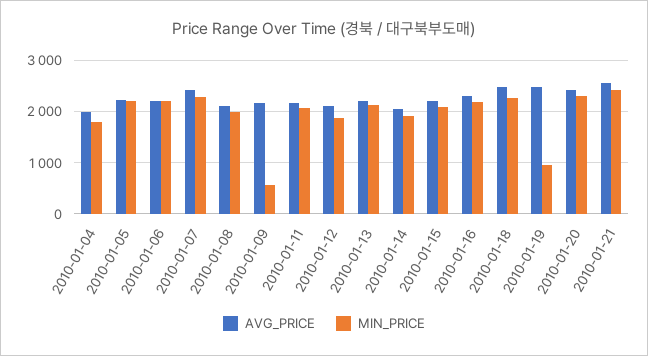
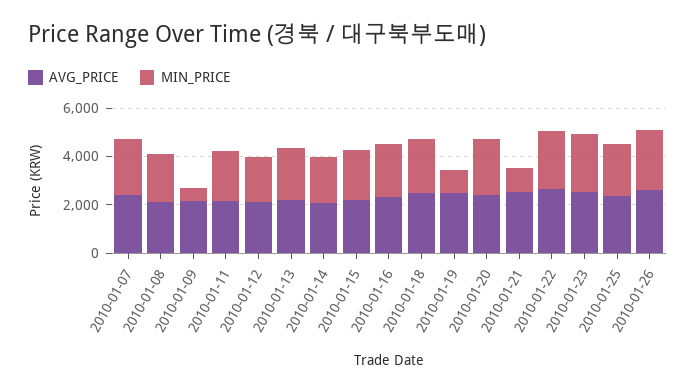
AVG_PRICE, 2010-01-04: 2000 -> none
MIN_PRICE, 2010-01-04: 1800 -> none
AVG_PRICE, 2010-01-05: 2200 -> none
MIN_PRICE, 2010-01-05: 2200 -> none
AVG_PRICE, 2010-01-06: 2200 -> none
MIN_PRICE, 2010-01-06: 2200 -> none
MIN_PRICE, 2010-01-21: 2400 -> 1000
AVG_PRICE, 2010-01-22: none -> 2500
MIN_PRICE, 2010-01-22: none -> 2500
AVG_PRICE, 2010-01-23: none -> 2500
MIN_PRICE, 2010-01-23: none -> 2500
AVG_PRICE, 2010-01-25: none -> 2500
MIN_PRICE, 2010-01-25: none -> 2000
AVG_PRICE, 2010-01-26: none -> 2500
MIN_PRICE, 2010-01-26: none -> 2500

